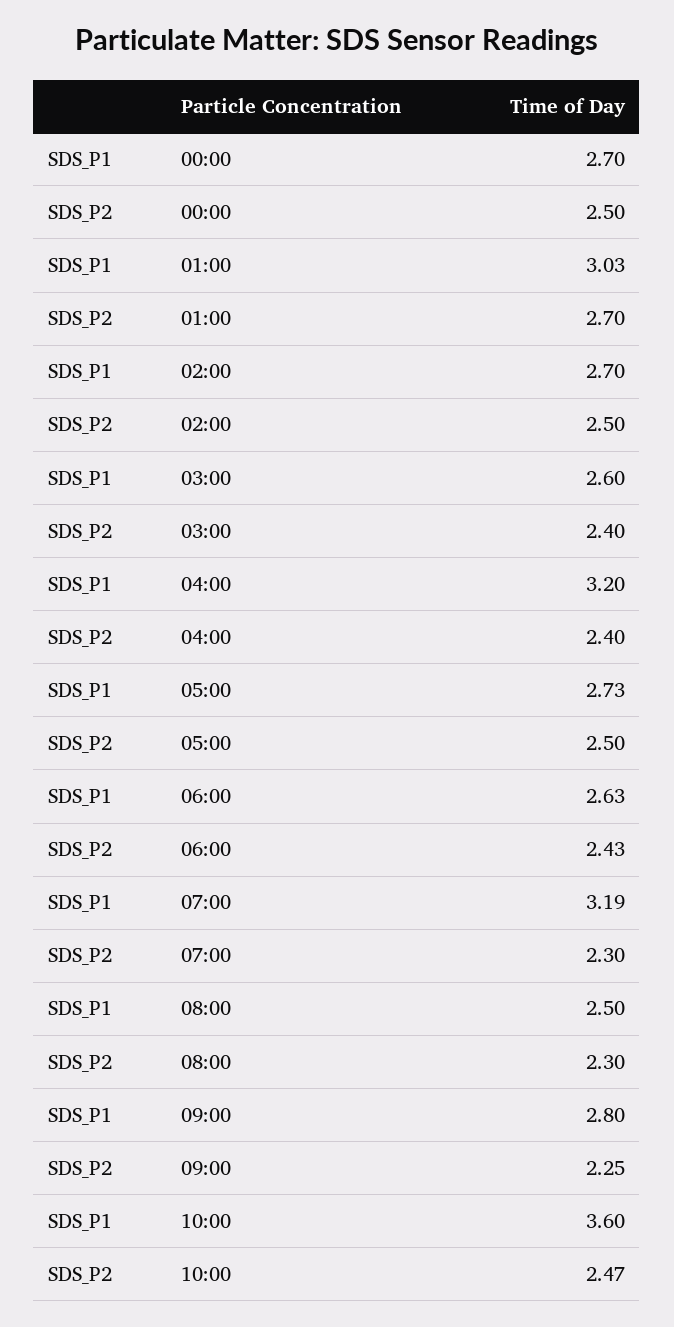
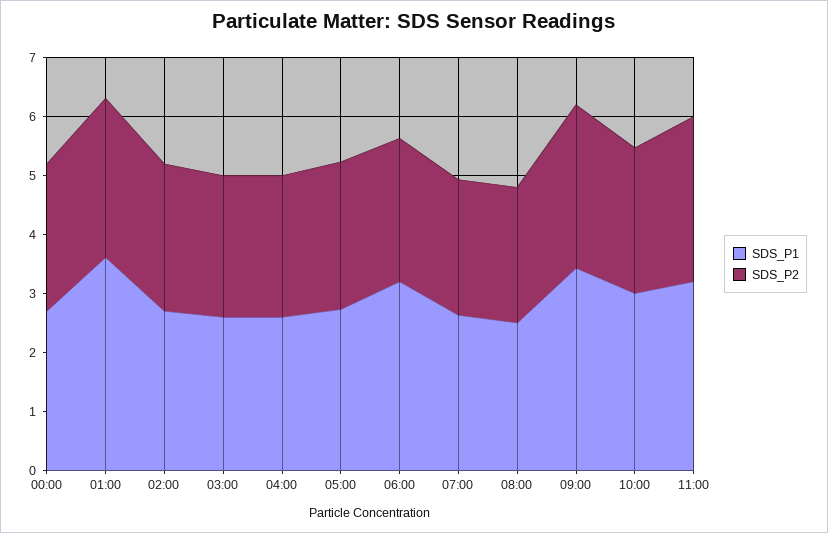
SDS_P1, 01:00: 3.03 -> 3.6
SDS_P1, 04:00: 3.2 -> 2.6
SDS_P1, 06:00: 2.63 -> 3.2
SDS_P1, 07:00: 3.19 -> 2.6
SDS_P1, 09:00: 2.8 -> 3.4
SDS_P2, 09:00: 2.25 -> 2.8
SDS_P1, 10:00: 3.6 -> 3
SDS_P1, 11:00: none -> 3.2
SDS_P2, 11:00: none -> 2.8

